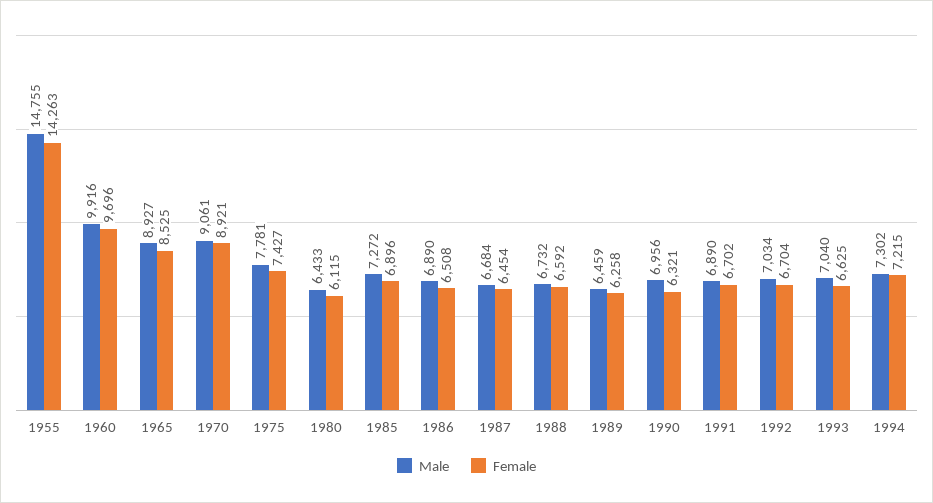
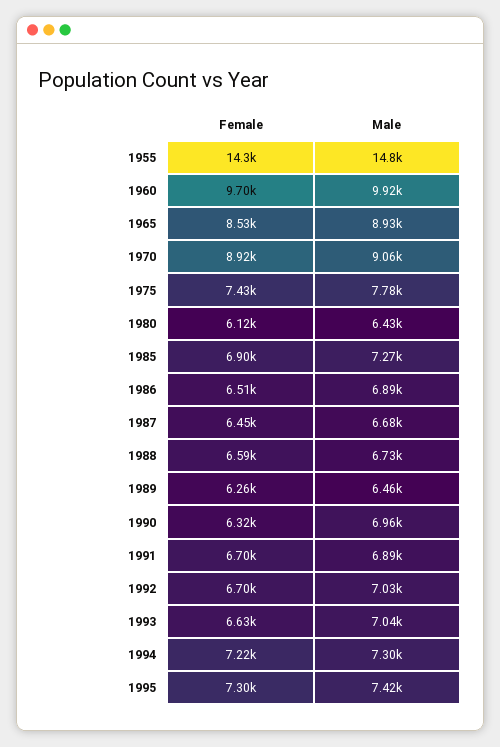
Female, 1995: none -> 7300
Male, 1995: none -> 7420

